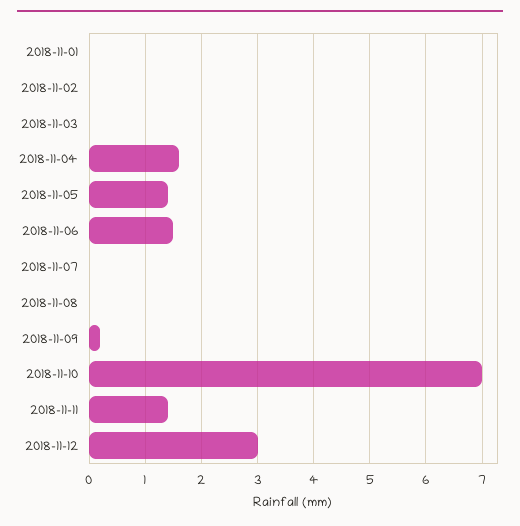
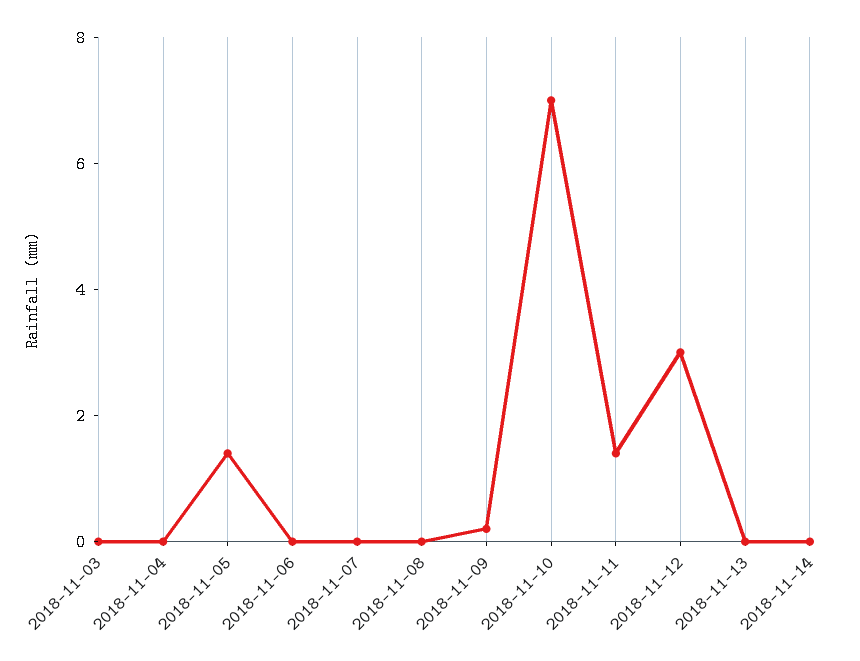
2018-11-01: 0 -> none
2018-11-02: 0 -> none
2018-11-04: 1.5 -> 0
2018-11-06: 1.5 -> 0
2018-11-13: none -> 0
2018-11-14: none -> 0

